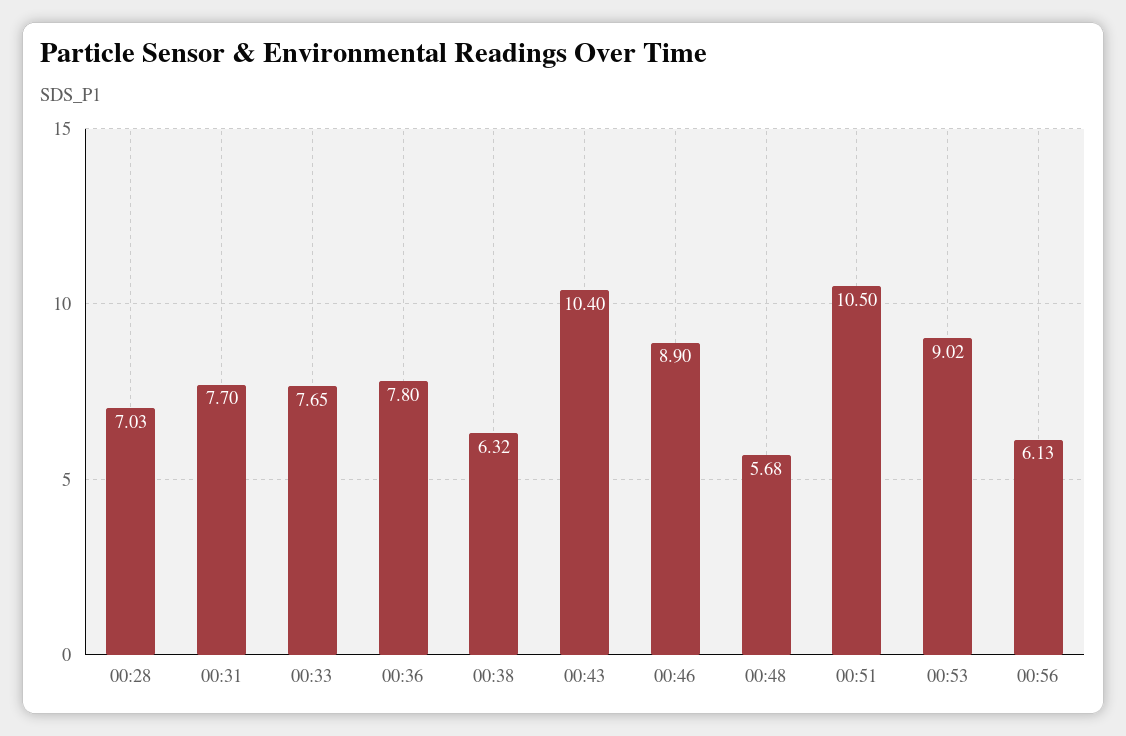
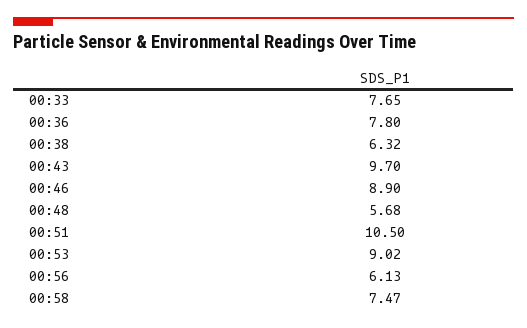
00:28: 7.03 -> none
00:31: 7.7 -> none
00:43: 10.4 -> 9.7
00:58: none -> 7.47

